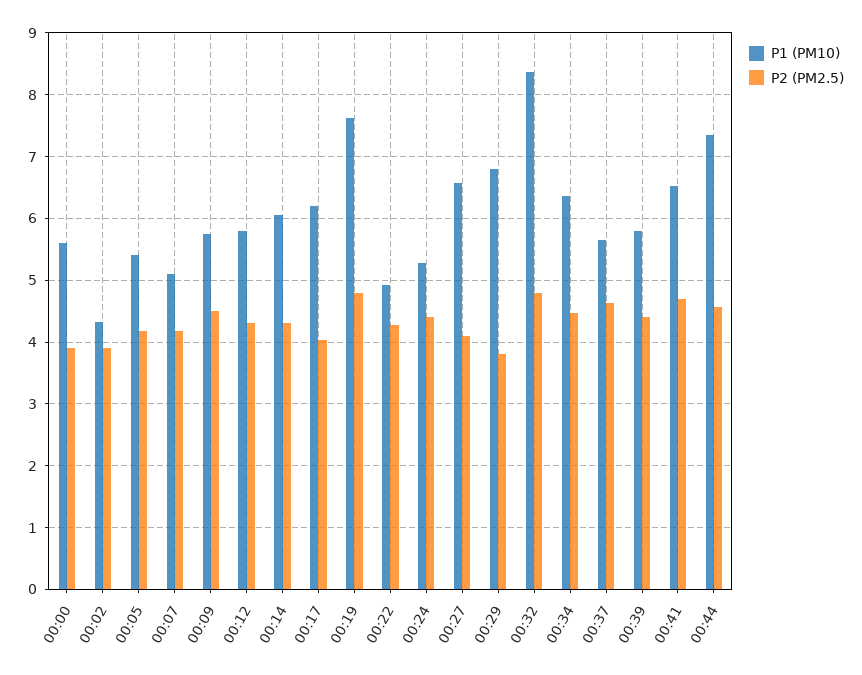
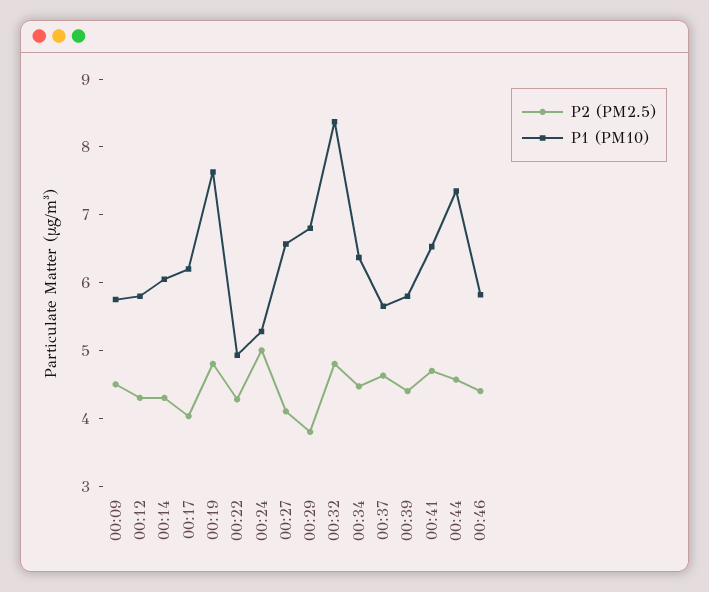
P1 (PM10), 00:00: 5.6 -> none
P2 (PM2.5), 00:00: 3.9 -> none
P1 (PM10), 00:02: 4.3 -> none
P2 (PM2.5), 00:02: 3.9 -> none
P1 (PM10), 00:05: 5.4 -> none
P2 (PM2.5), 00:05: 4.2 -> none
P1 (PM10), 00:07: 5.1 -> none
P2 (PM2.5), 00:07: 4.2 -> none
P2 (PM2.5), 00:24: 4.4 -> 5
P2 (PM2.5), 00:46: none -> 4.4
P1 (PM10), 00:46: none -> 5.8

